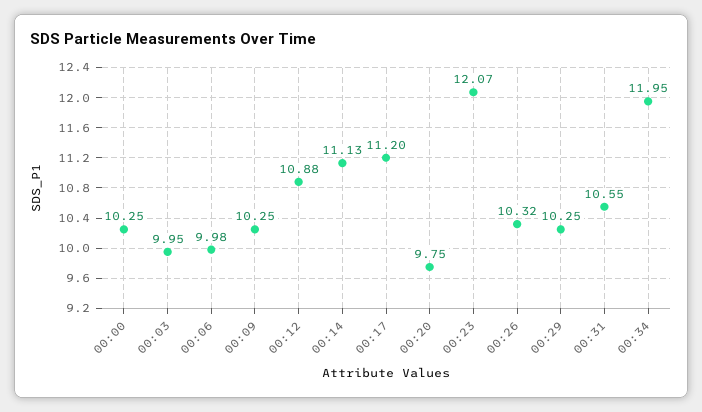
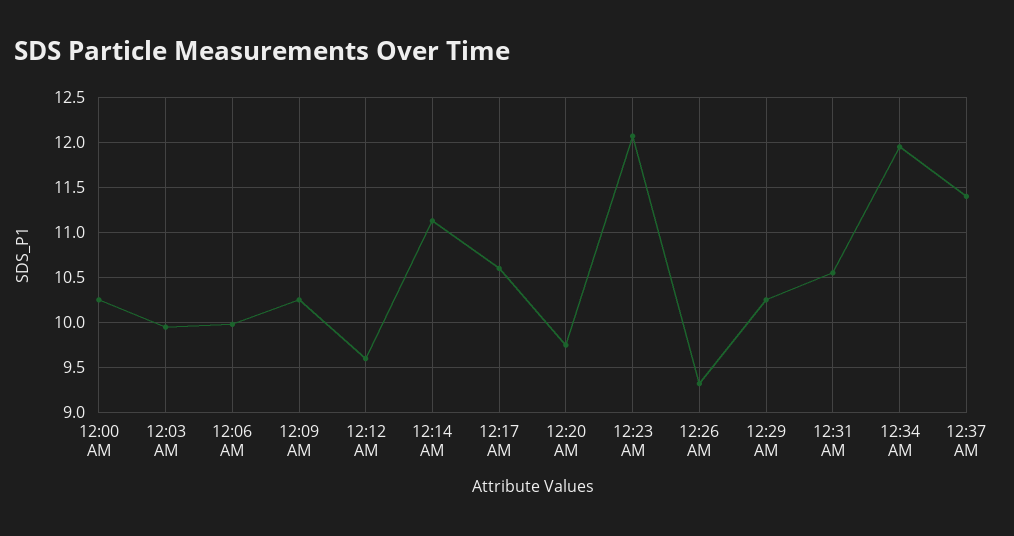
00:12: 10.88 -> 9.6
00:17: 11.2 -> 10.6
00:26: 10.32 -> 9.3
12:37 AM: none -> 11.4

